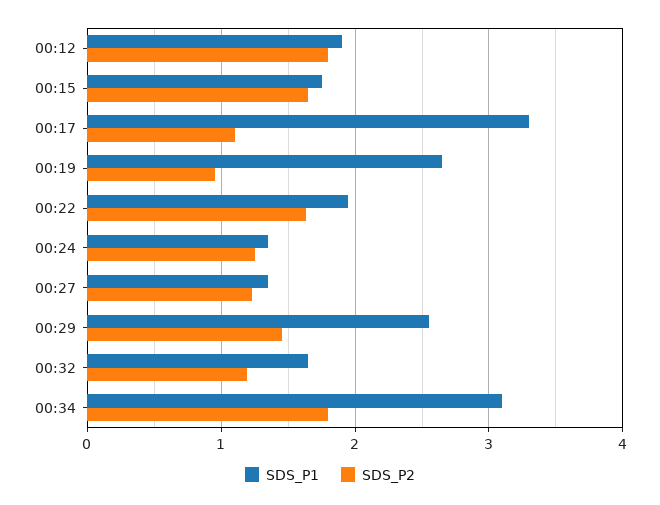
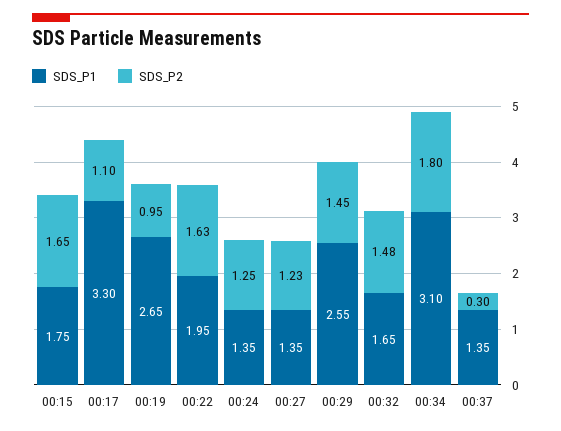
SDS_P1, 00:12: 1.9 -> none
SDS_P2, 00:12: 1.8 -> none
SDS_P2, 00:32: 1.2 -> 1.48
SDS_P1, 00:37: none -> 1.35
SDS_P2, 00:37: none -> 0.3

